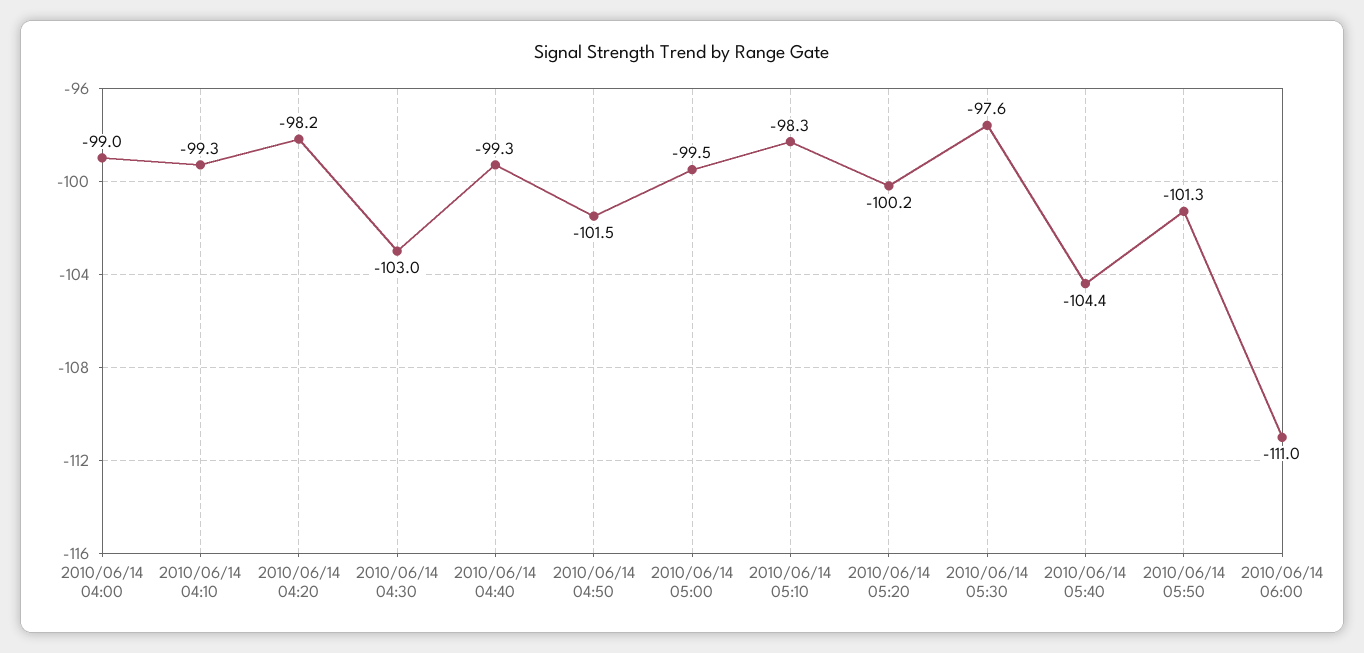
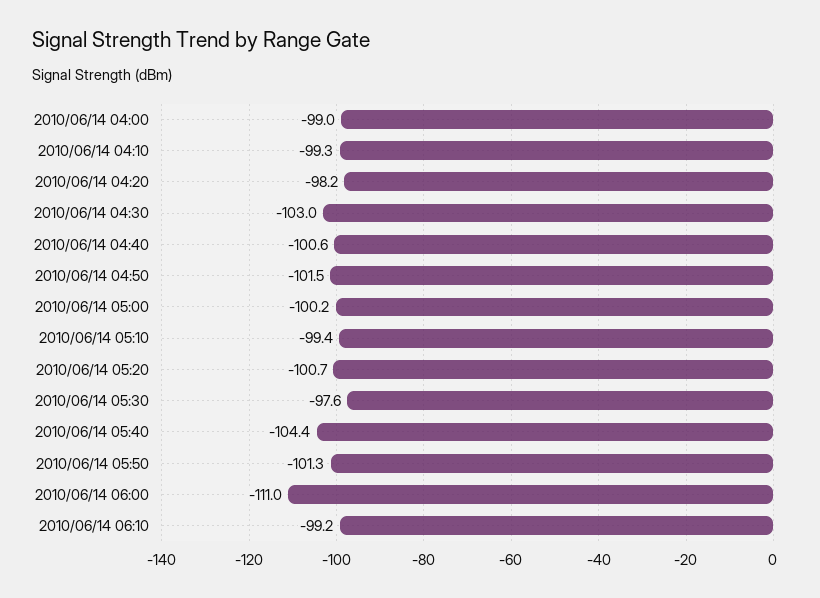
2010/06/14 04:40: -99.3 -> -100.6
2010/06/14 05:00: -99.5 -> -100.2
2010/06/14 05:10: -98.3 -> -99.4
2010/06/14 05:20: -100.2 -> -100.7
2010/06/14 06:10: none -> -99.2

